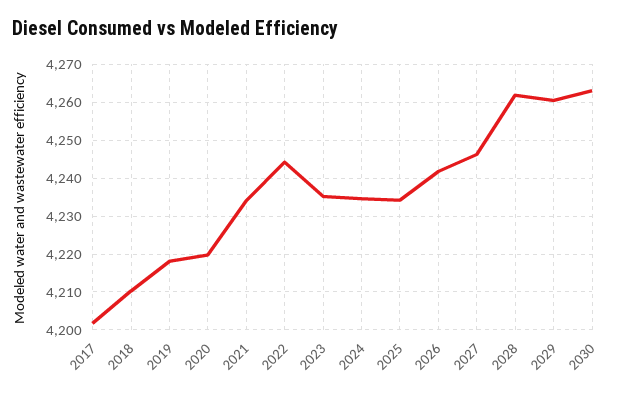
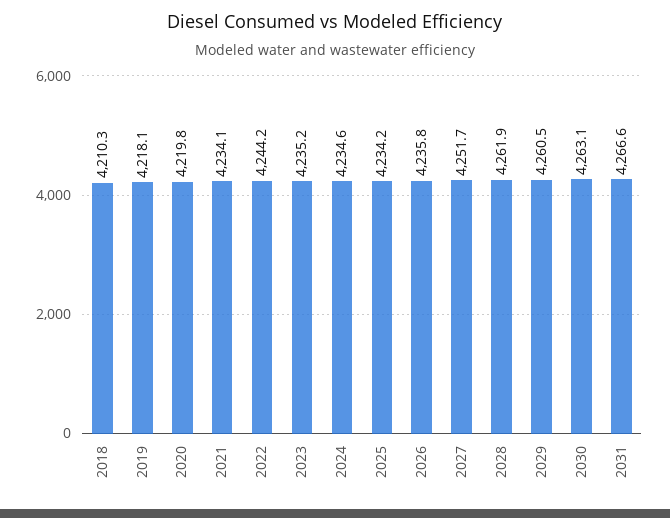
2017: 4202 -> none
2026: 4242 -> 4235.8
2027: 4246 -> 4251.7
2031: none -> 4266.6

